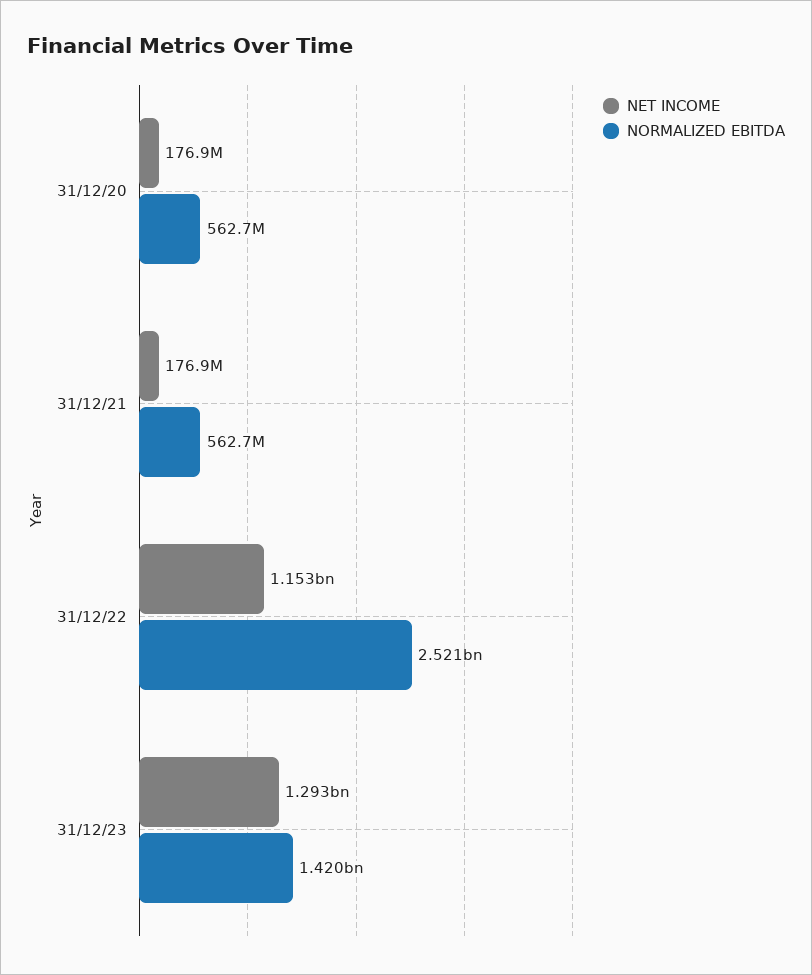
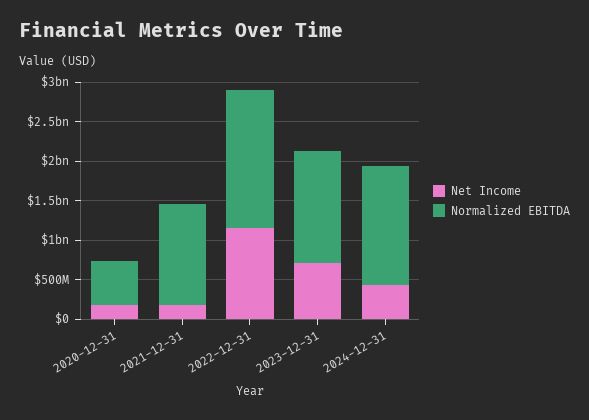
NORMALIZED EBITDA, 31/12/21: 562700000 -> 1250000000
NORMALIZED EBITDA, 31/12/22: 2521000000 -> 1750000000
NET INCOME, 31/12/23: 1293000000 -> 750000000
NET INCOME, 2024-12-31: none -> 500000000
NORMALIZED EBITDA, 2024-12-31: none -> 1500000000

